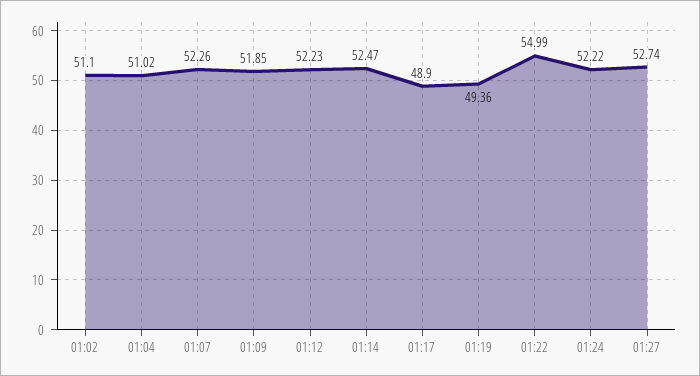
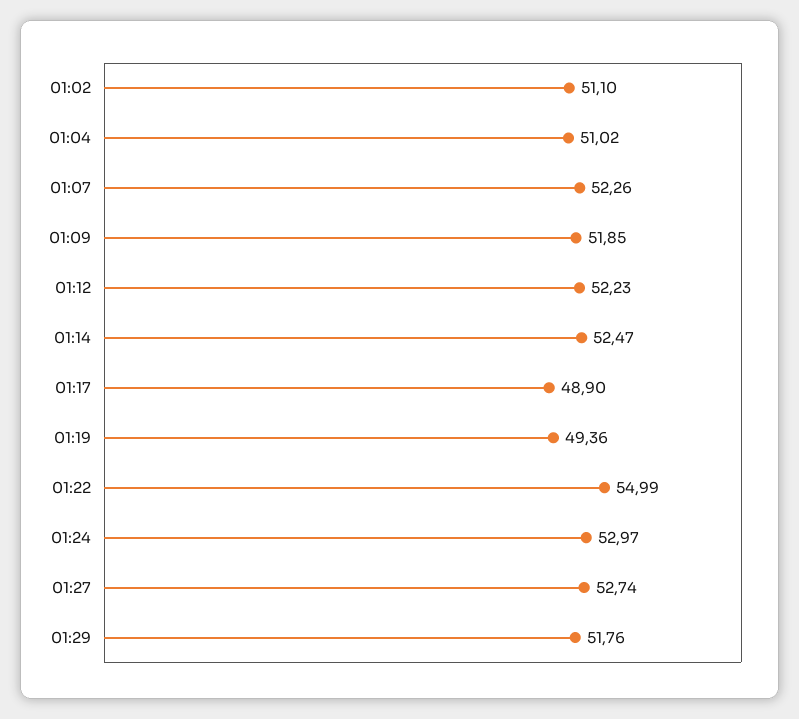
01:24: 52.22 -> 52.97
01:29: none -> 51.76

